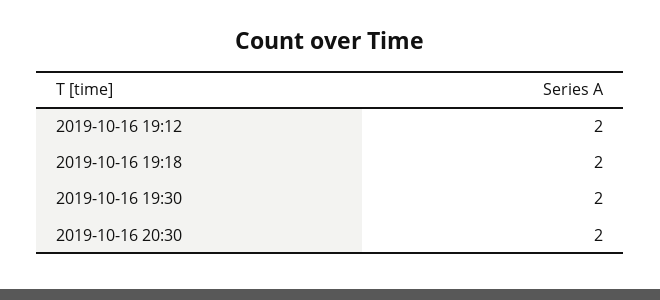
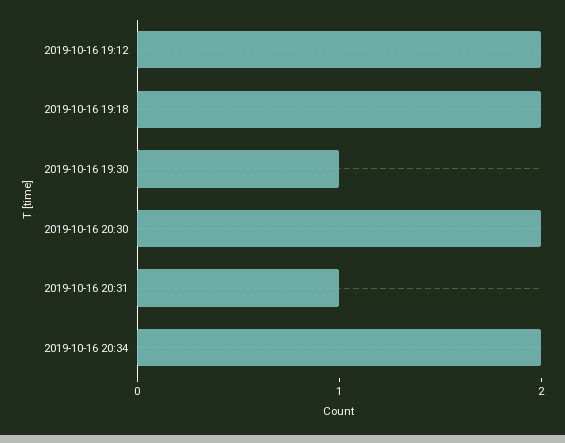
2019-10-16 19:30: 2 -> 1
2019-10-16 20:31: none -> 1
2019-10-16 20:34: none -> 2

